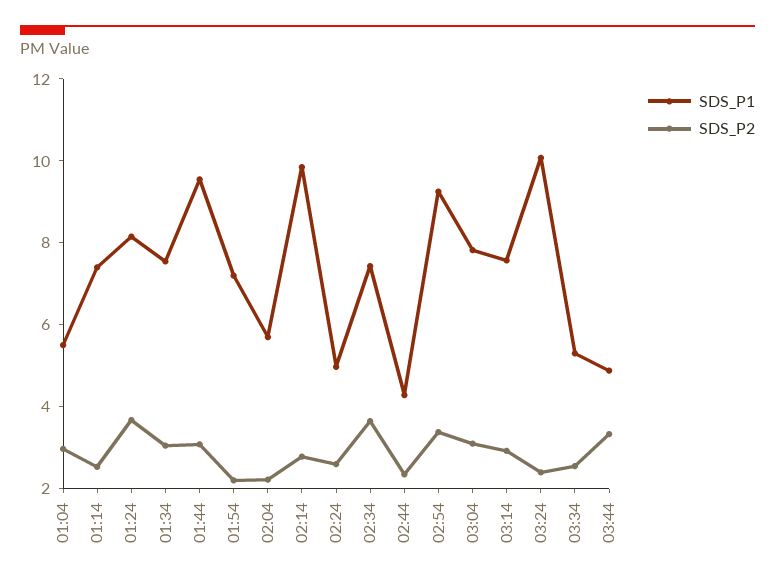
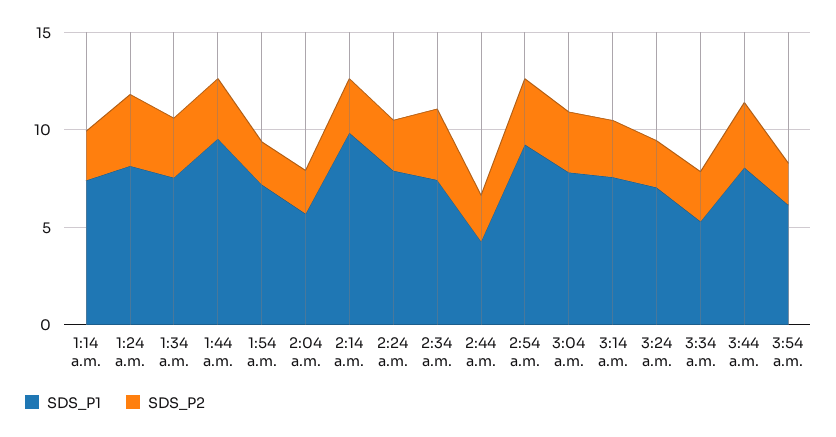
SDS_P1, 01:04: 5.5 -> none
SDS_P2, 01:04: 3 -> none
SDS_P1, 02:24: 5 -> 8
SDS_P1, 03:24: 10 -> 7
SDS_P1, 03:44: 5 -> 8
SDS_P1, 3:54 a.m.: none -> 6
SDS_P2, 3:54 a.m.: none -> 2

